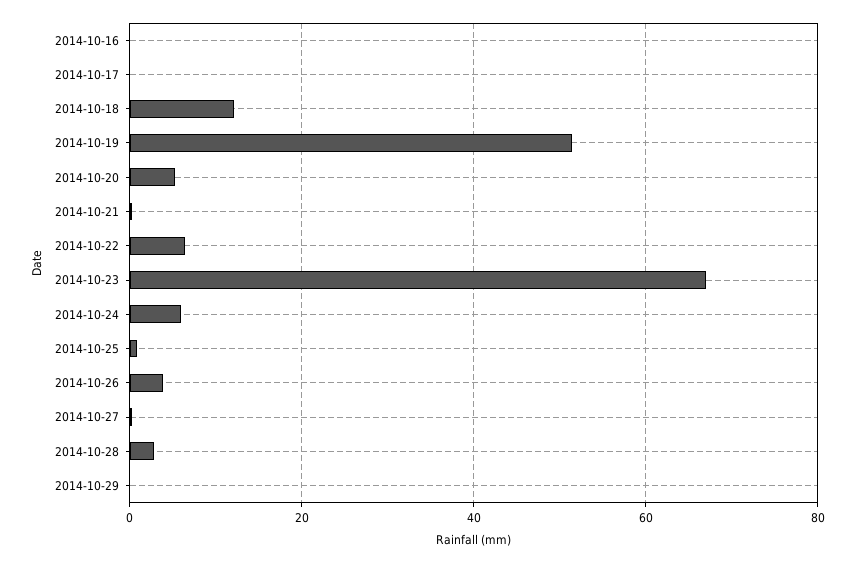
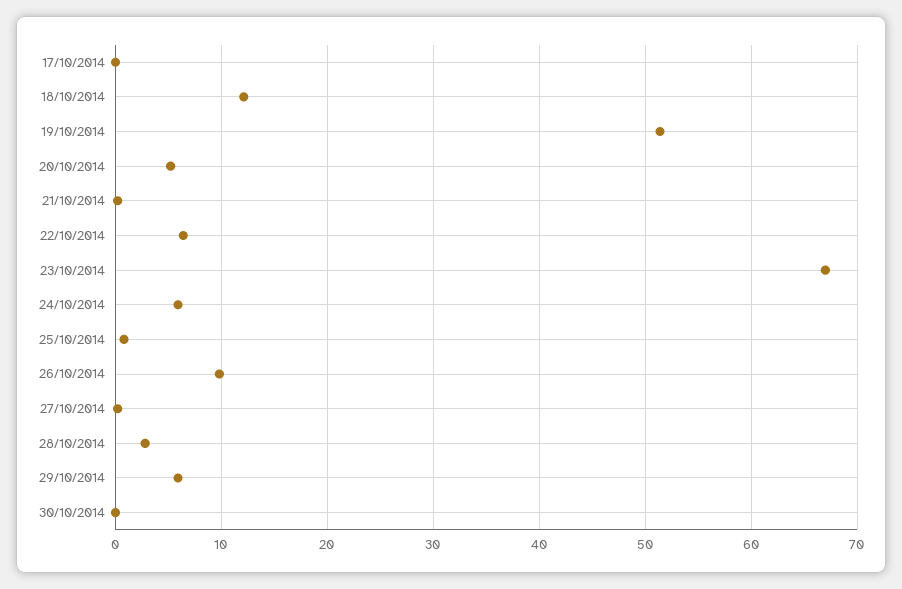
2014-10-16: 0 -> none
2014-10-26: 4 -> 10
2014-10-29: 0 -> 6
30/10/2014: none -> 0

